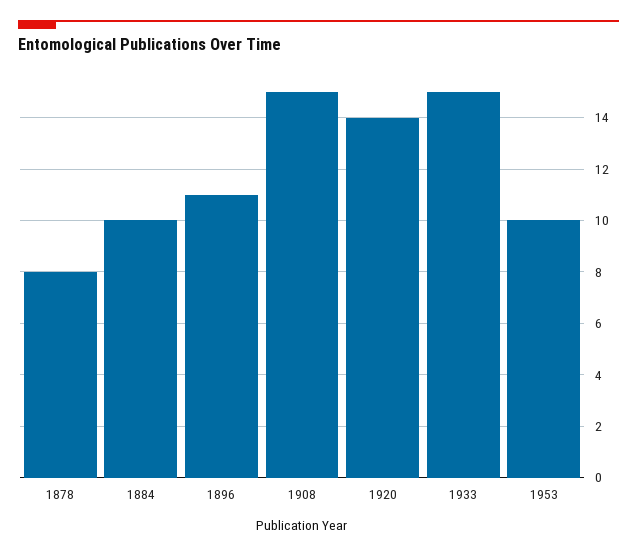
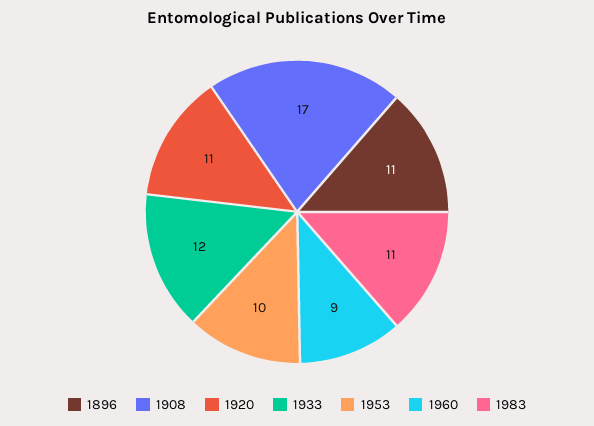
1878: 8 -> none
1884: 10 -> none
1908: 15 -> 17
1920: 14 -> 11
1933: 15 -> 12
1960: none -> 9
1983: none -> 11

